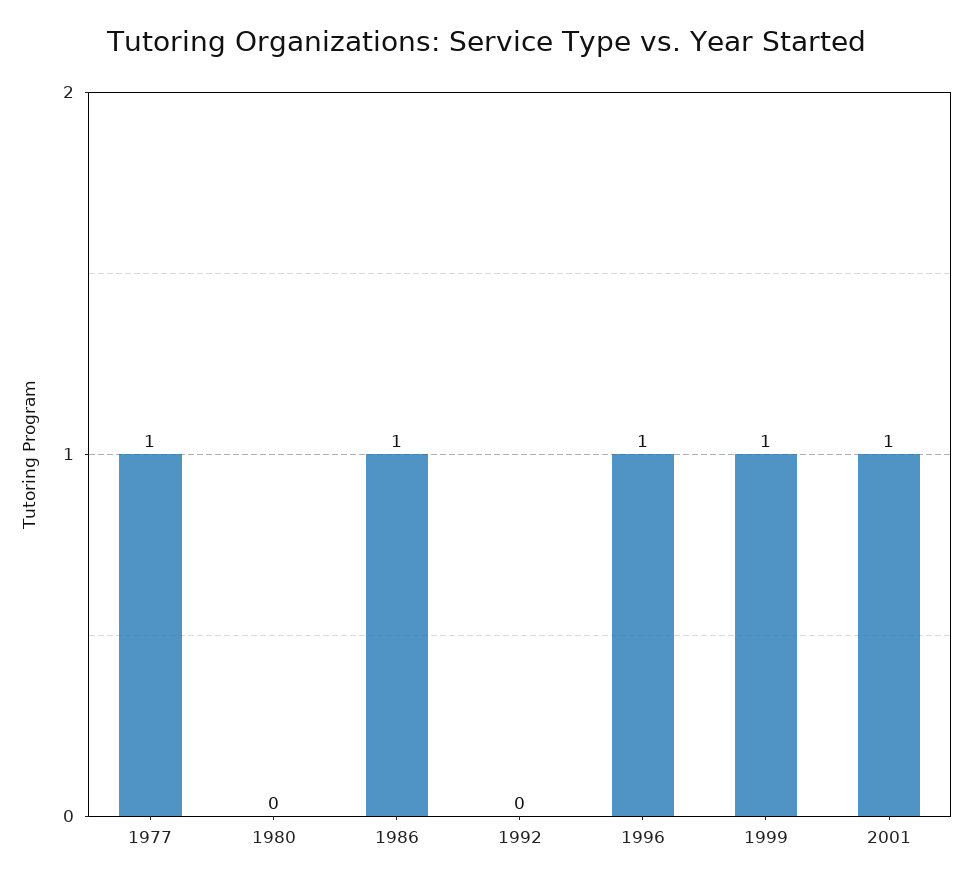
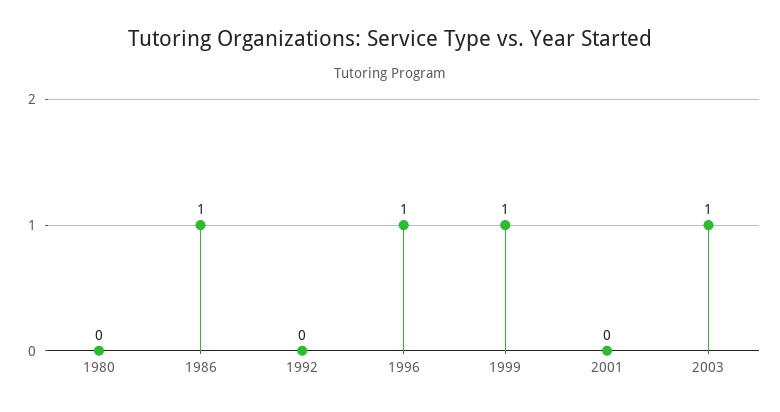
1977: 1 -> none
2001: 1 -> 0
2003: none -> 1

